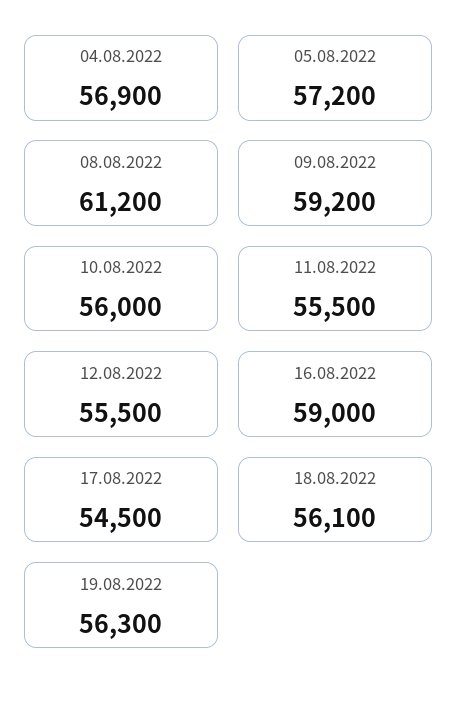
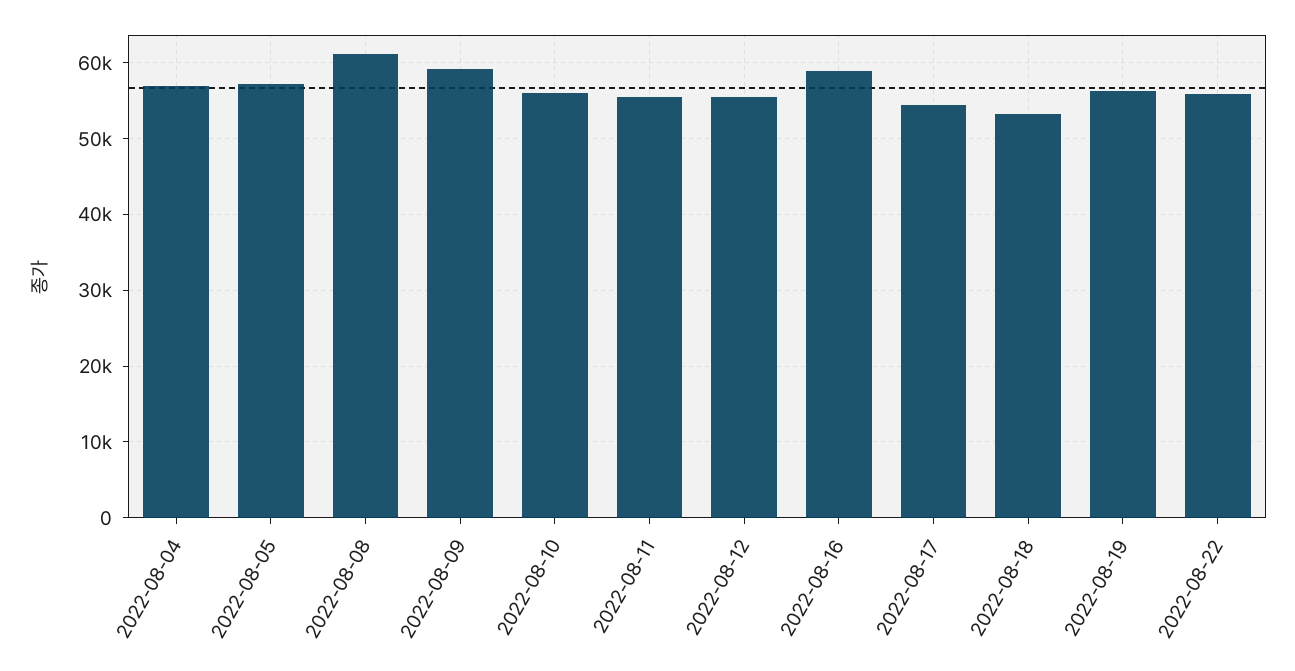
18.08.2022: 56100 -> 53000
2022-08-22: none -> 56000

